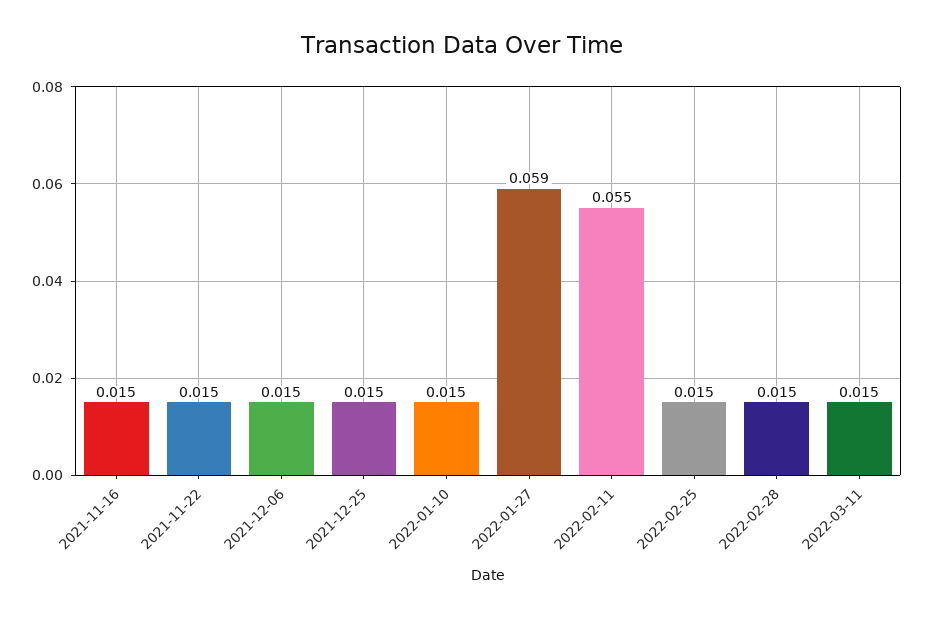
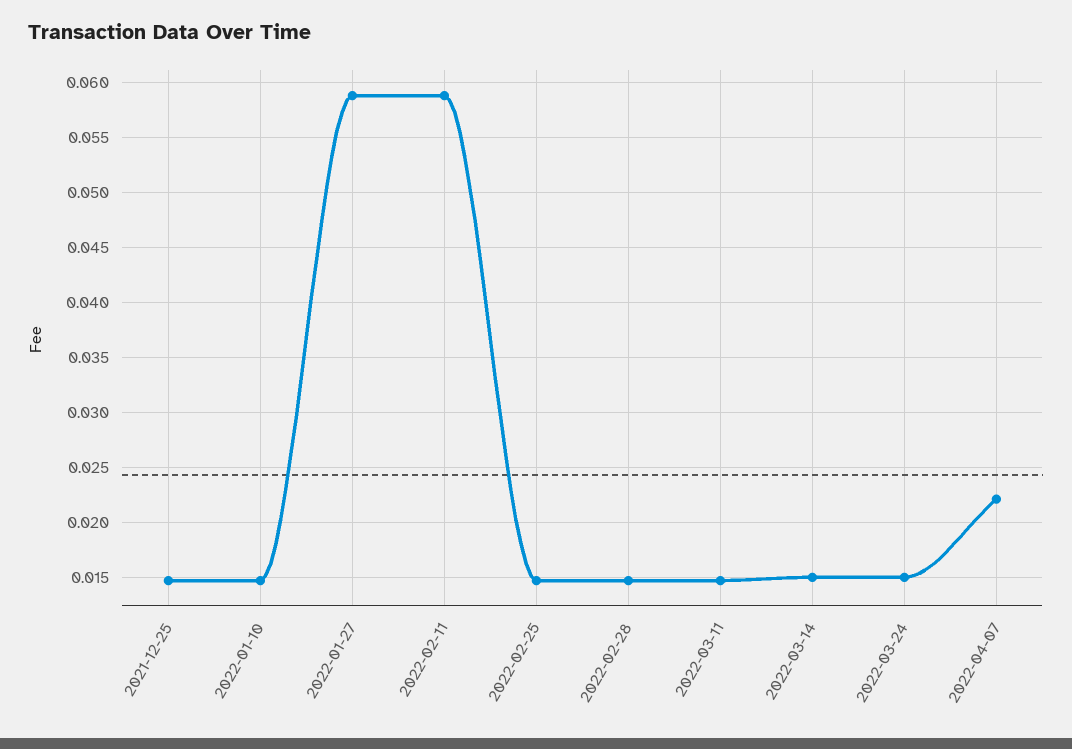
2021-11-16: 0.015 -> none
2021-11-22: 0.015 -> none
2021-12-06: 0.015 -> none
2022-02-11: 0.055 -> 0.059
2022-03-14: none -> 0.015
2022-03-24: none -> 0.015
2022-04-07: none -> 0.022

